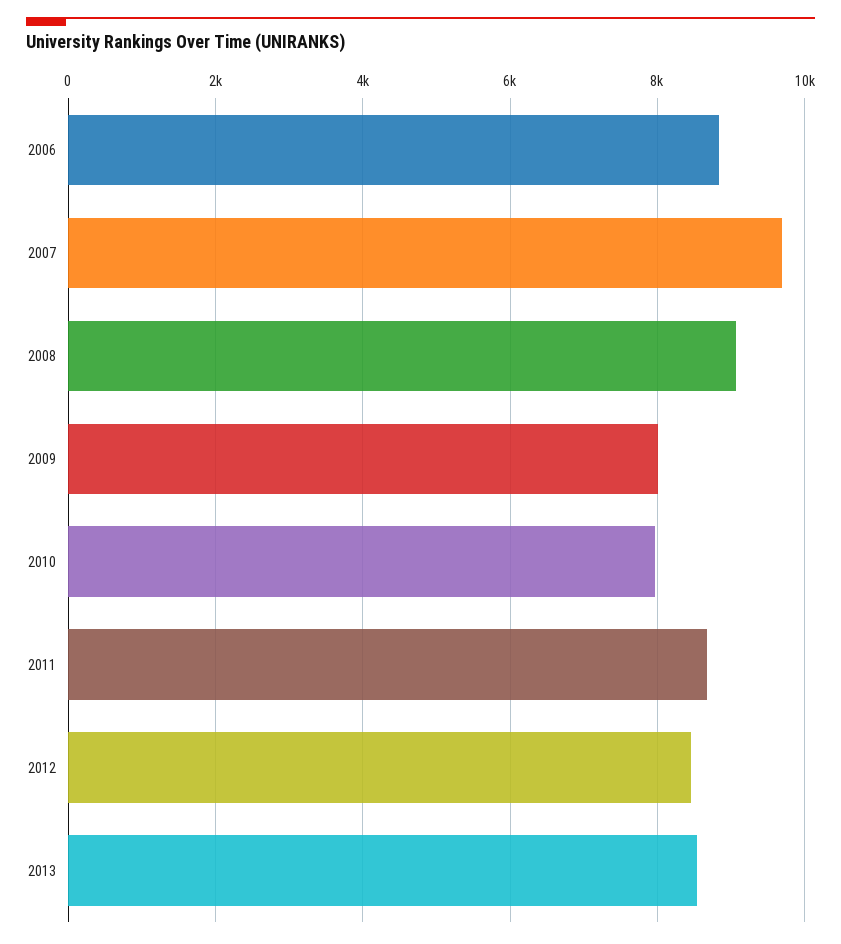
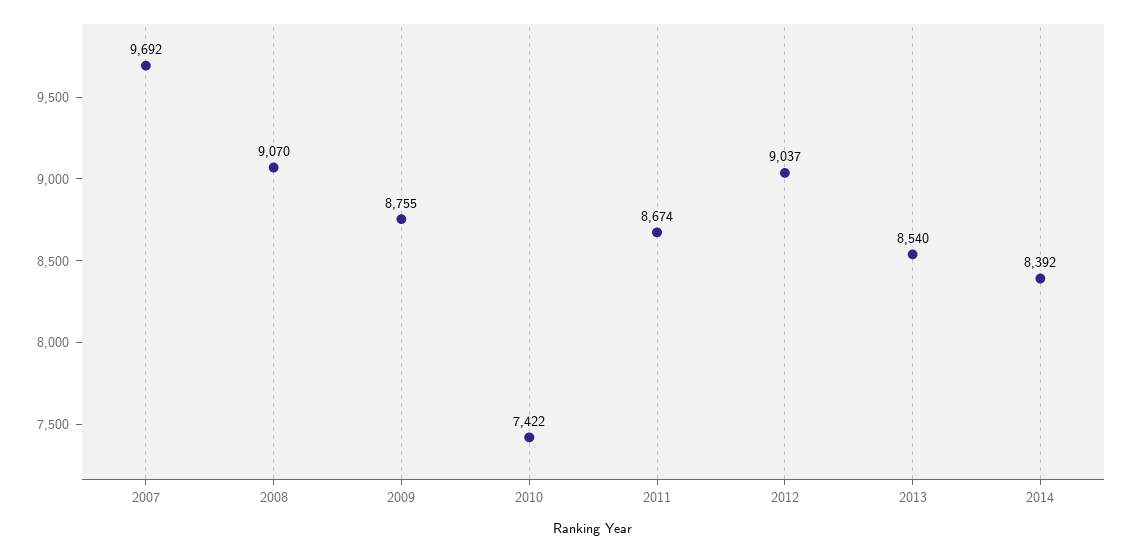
2006: 8800 -> none
2009: 8000 -> 8755
2010: 8000 -> 7422
2012: 8400 -> 9037
2014: none -> 8392

